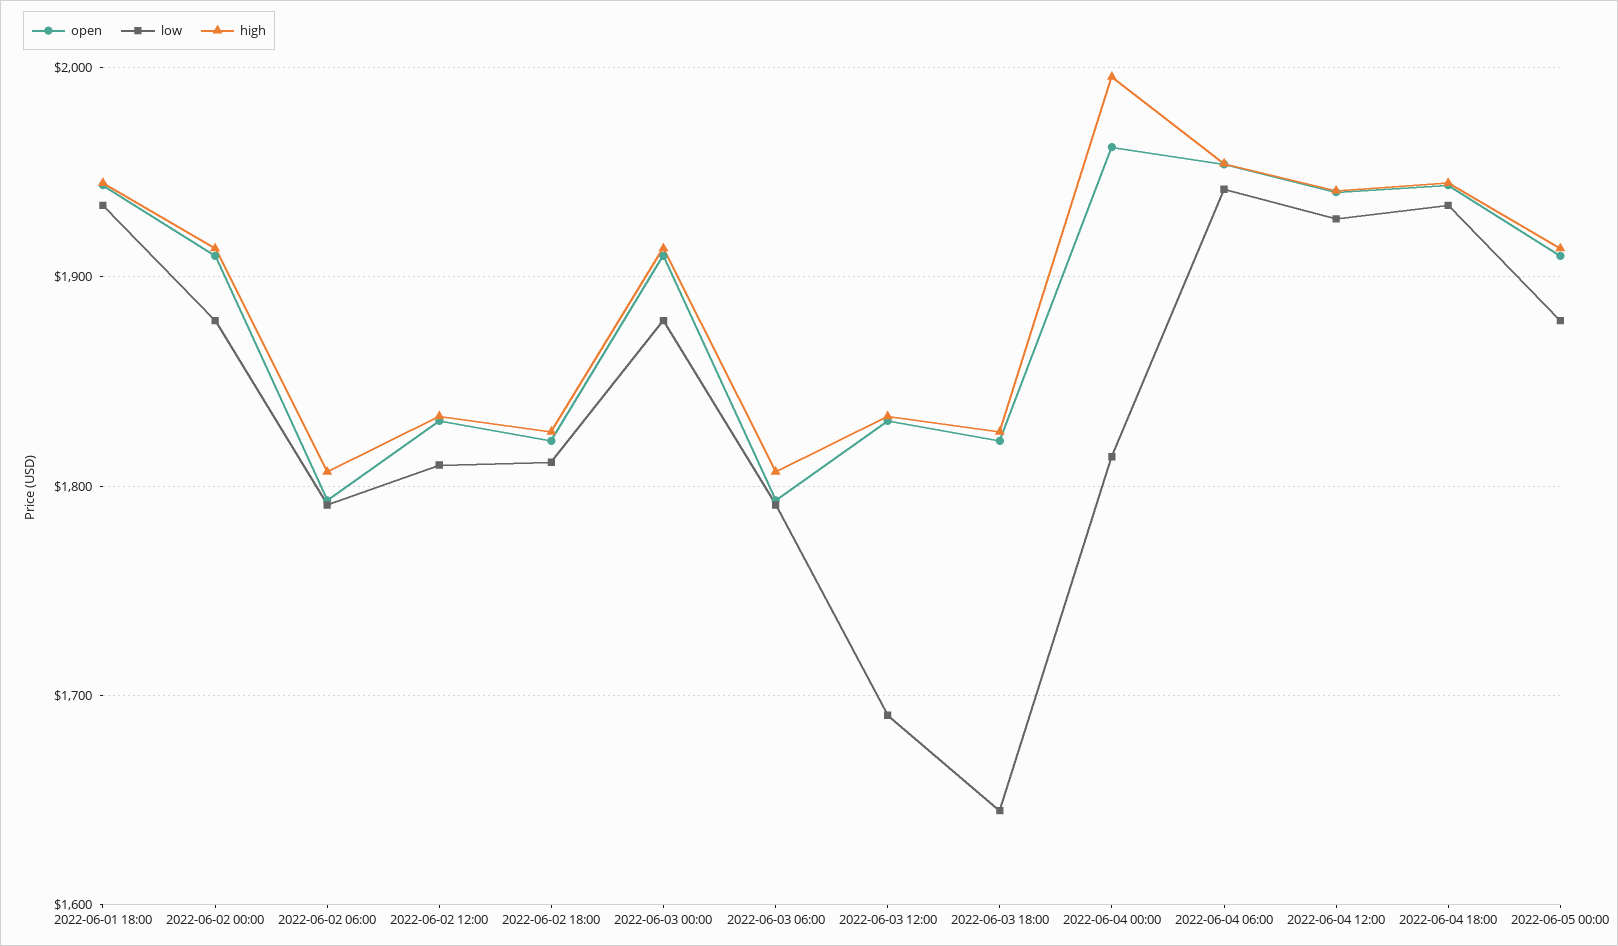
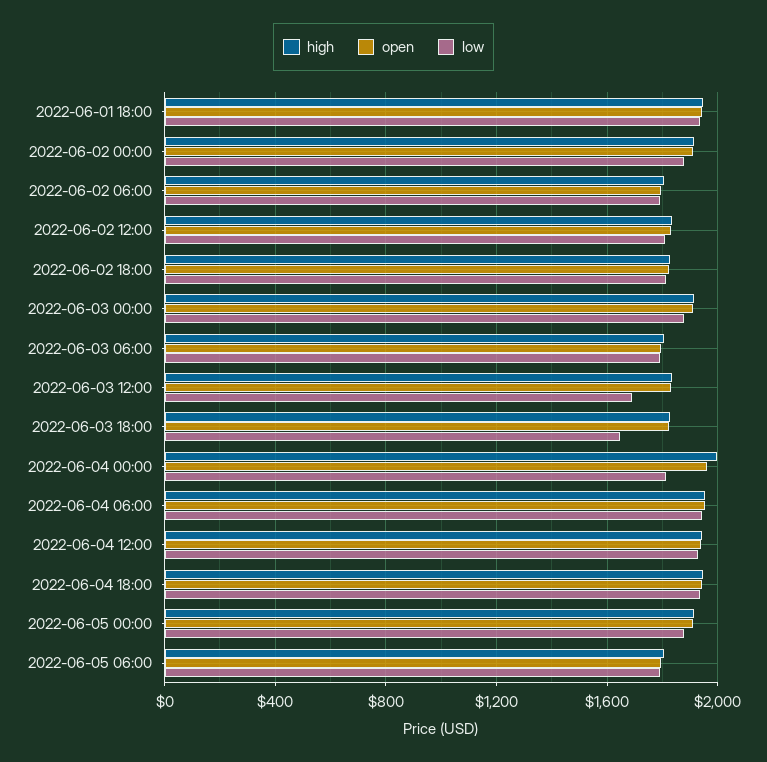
high, 2022-06-05 06:00: none -> 1800
open, 2022-06-05 06:00: none -> 1800
low, 2022-06-05 06:00: none -> 1800

